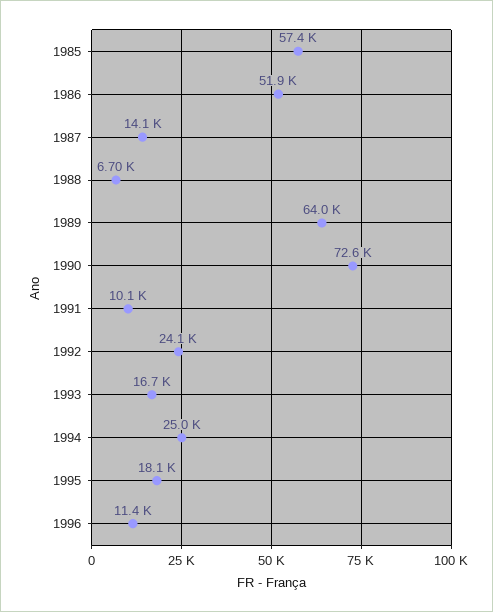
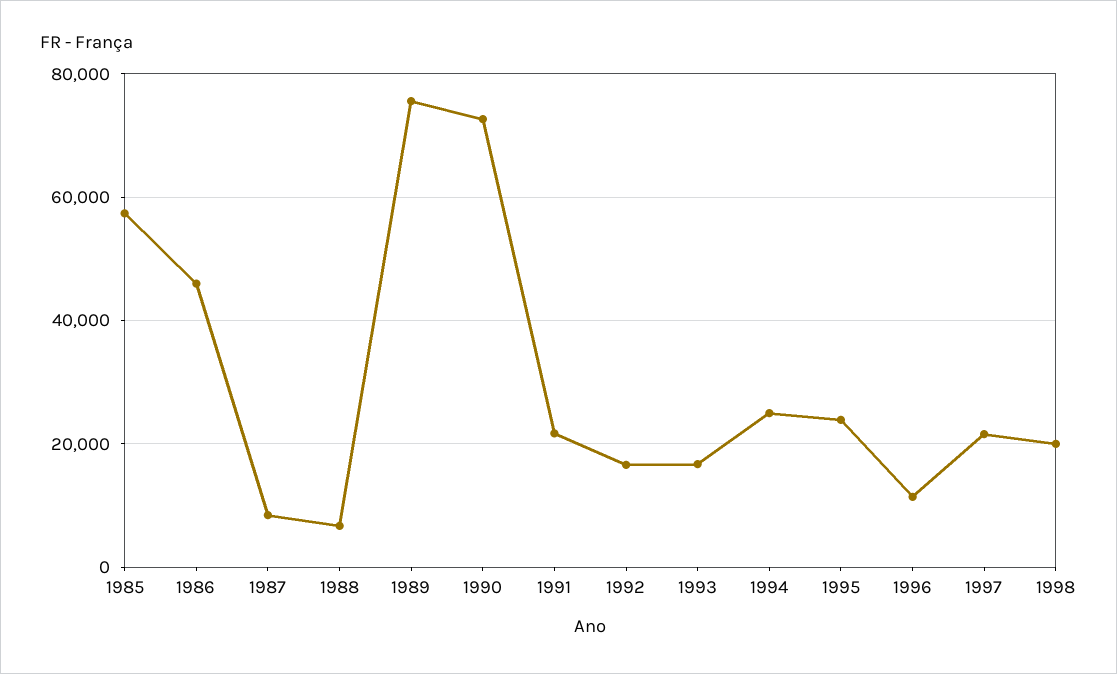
1986: 51900 -> 46000
1987: 14100 -> 8000
1989: 64000 -> 76000
1991: 10100 -> 22000
1992: 24100 -> 16000
1995: 18100 -> 24000
1997: none -> 22000
1998: none -> 20000

